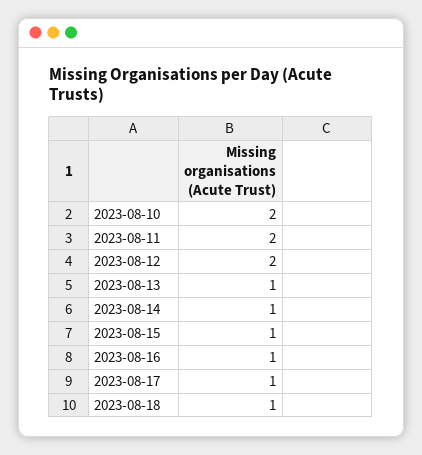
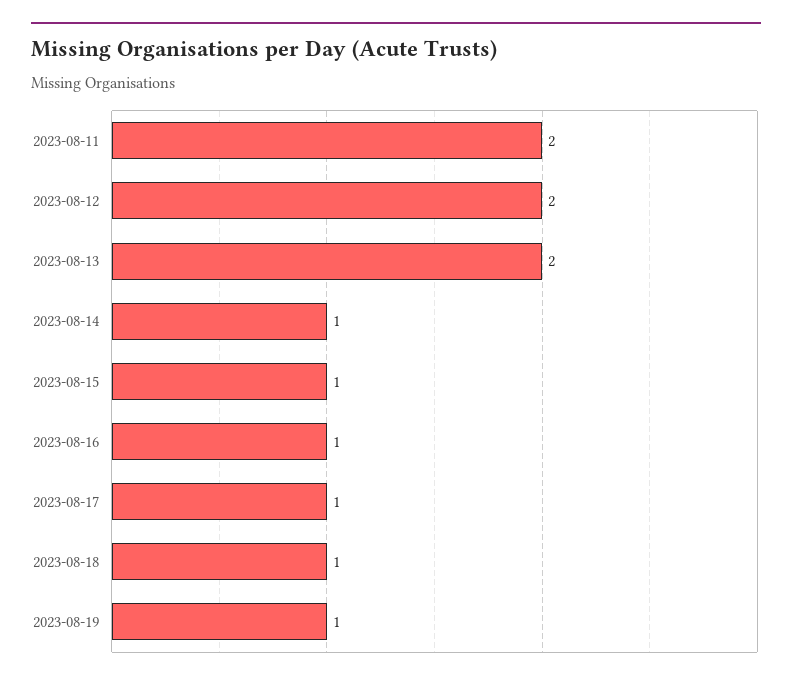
2023-08-10: 2 -> none
2023-08-13: 1 -> 2
2023-08-19: none -> 1

